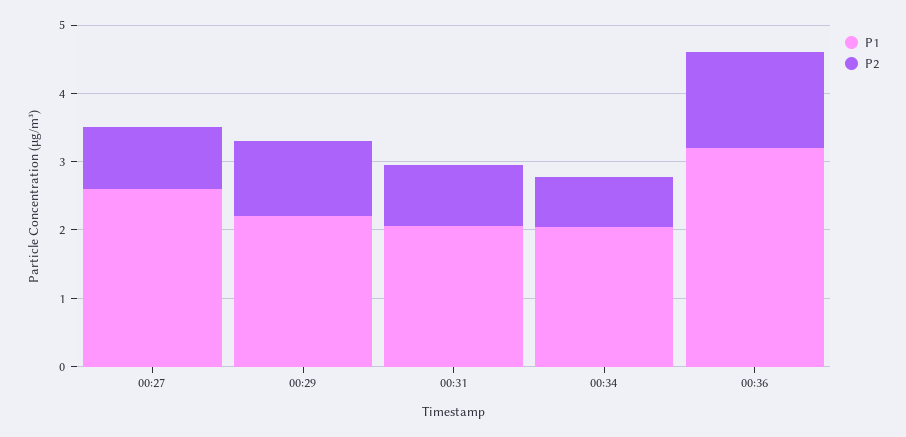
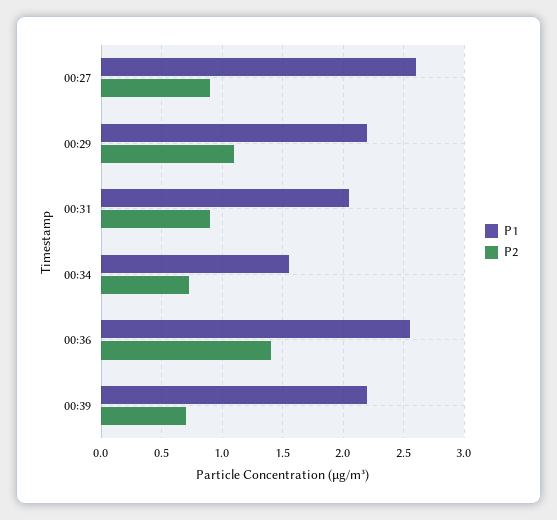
P1, 00:34: 2 -> 1.55
P1, 00:36: 3.2 -> 2.55
P1, 00:39: none -> 2.2
P2, 00:39: none -> 0.7

